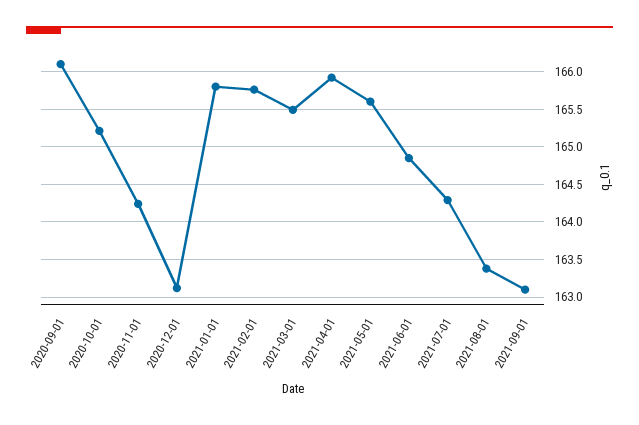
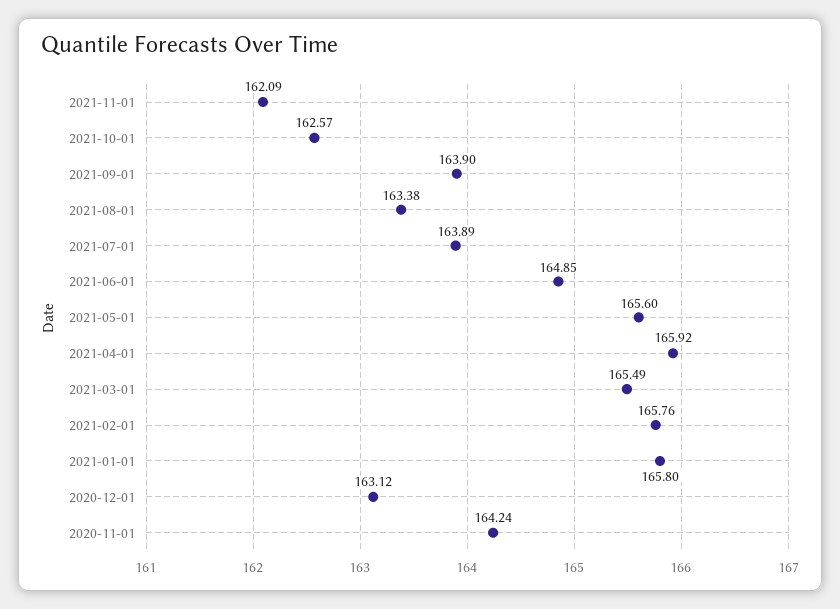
2020-09-01: 166.1 -> none
2020-10-01: 165.2 -> none
2021-07-01: 164.3 -> 163.89
2021-09-01: 163.1 -> 163.9
2021-11-01: none -> 162.09
2021-10-01: none -> 162.57

